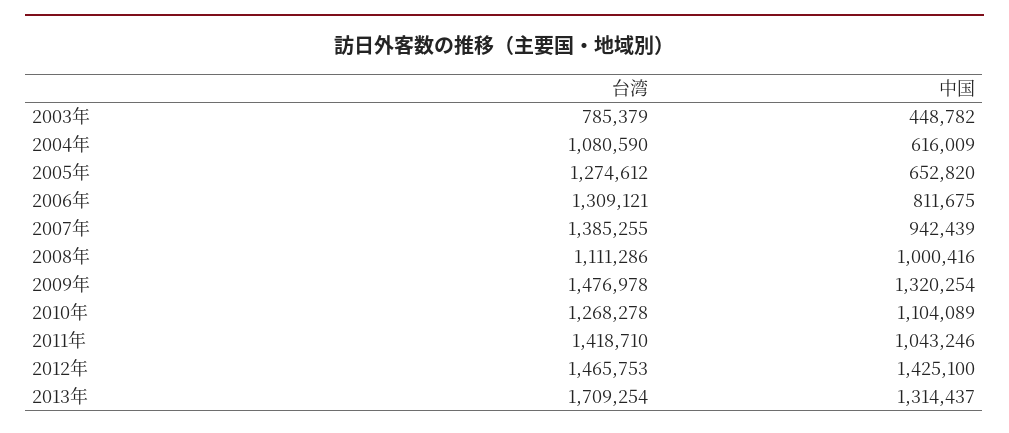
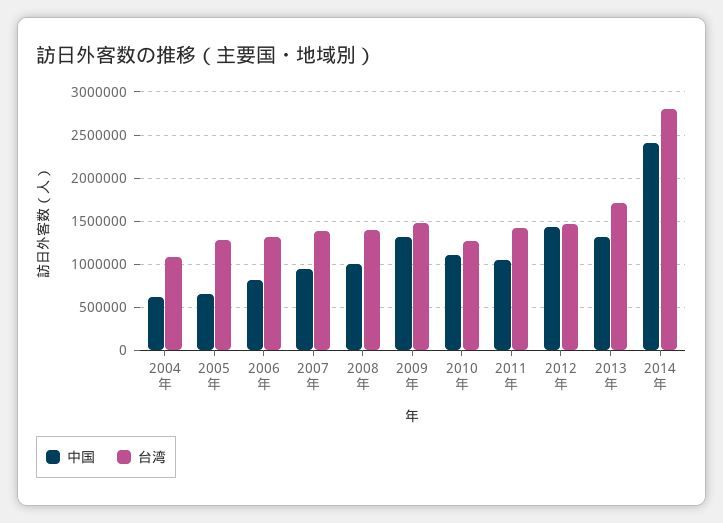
台湾, 2003年: 785379 -> none
中国, 2003年: 448782 -> none
台湾, 2008年: 1111286 -> 1400000
中国, 2014年: none -> 2400000
台湾, 2014年: none -> 2800000

